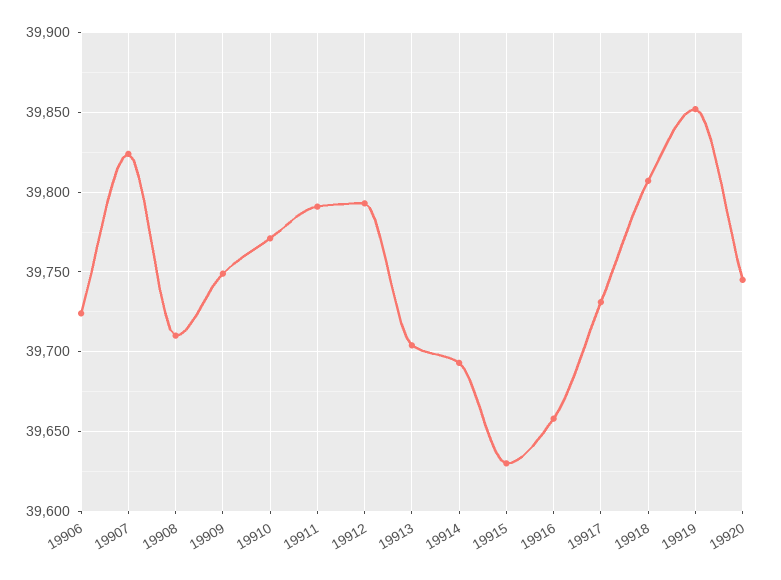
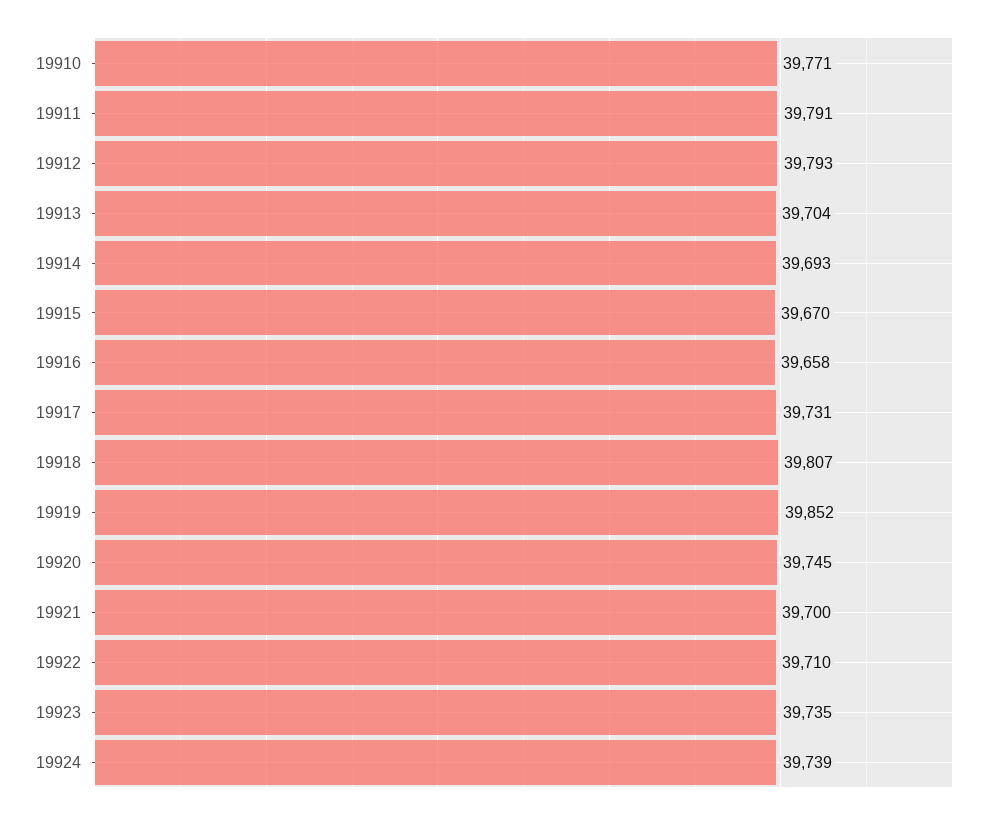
19906: 39725 -> none
19907: 39825 -> none
19908: 39710 -> none
19909: 39750 -> none
19915: 39630 -> 39670
19921: none -> 39700
19922: none -> 39710
19923: none -> 39735
19924: none -> 39739

